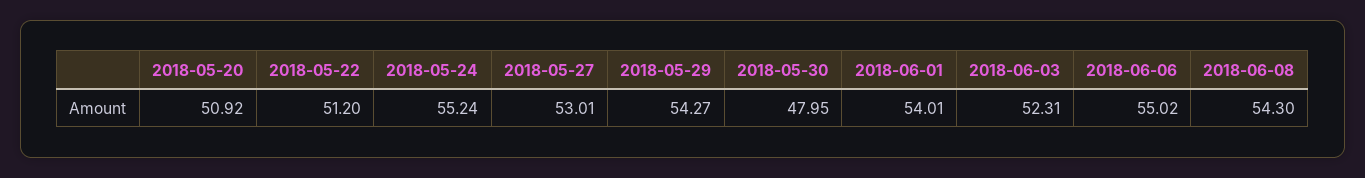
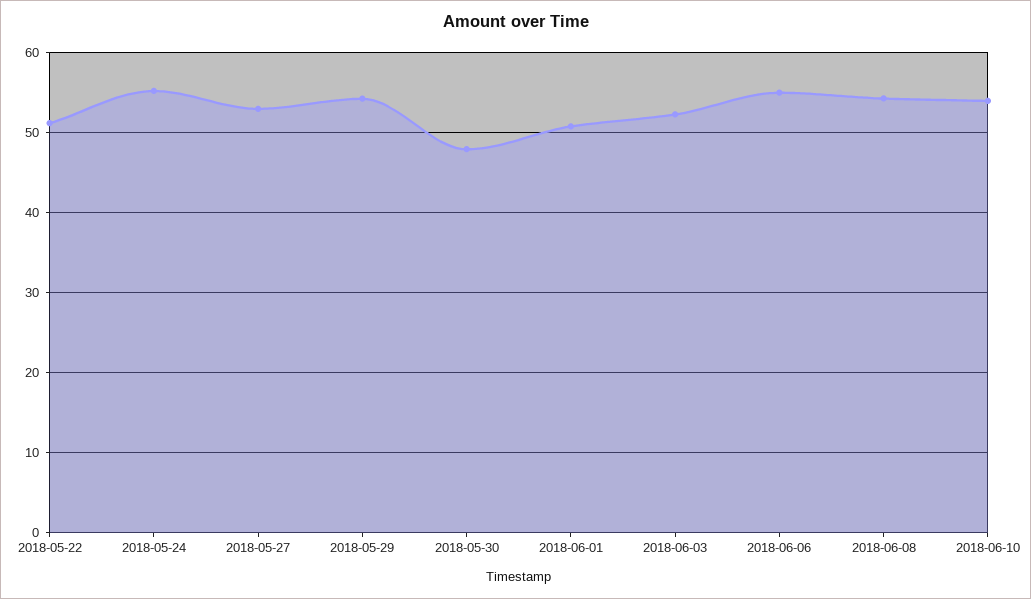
2018-05-20: 50.92 -> none
2018-06-01: 54.01 -> 51
2018-06-10: none -> 54

